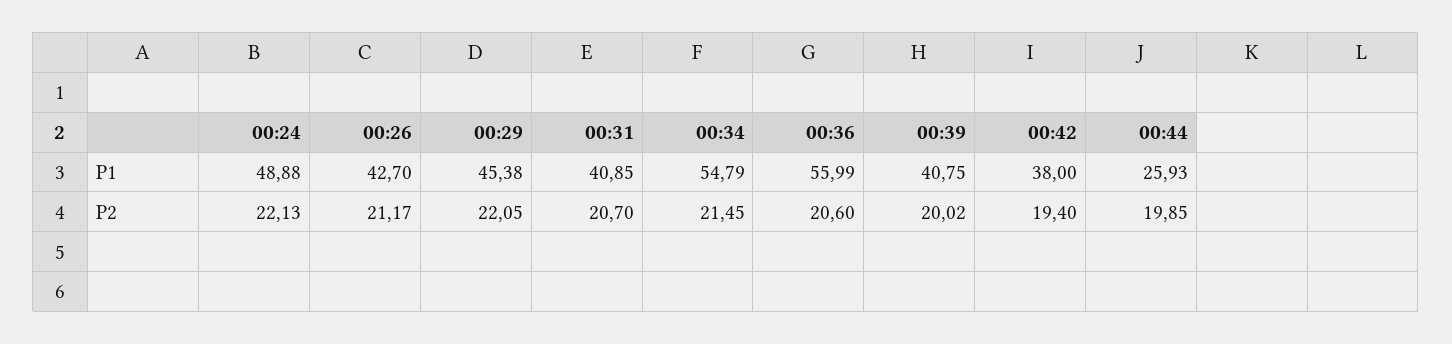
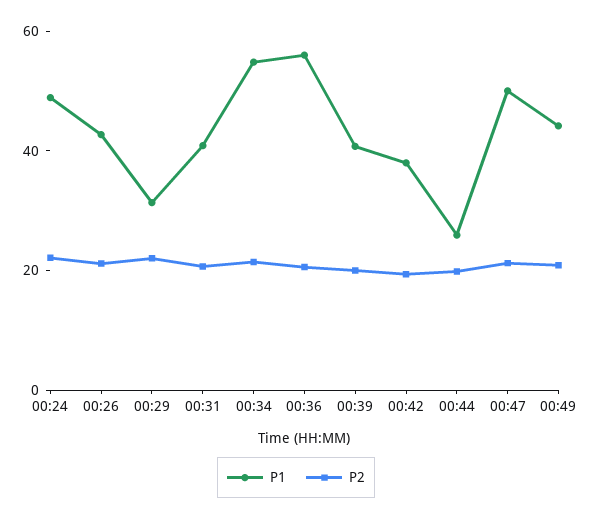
P1, 00:29: 45.38 -> 30
P1, 00:47: none -> 50
P2, 00:47: none -> 20
P1, 00:49: none -> 45
P2, 00:49: none -> 20

